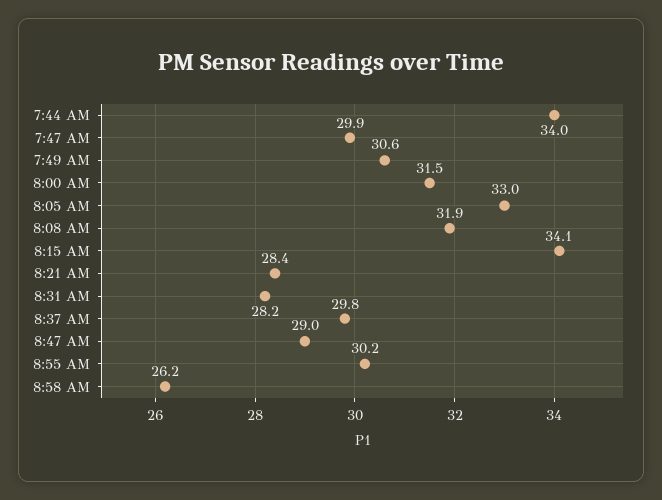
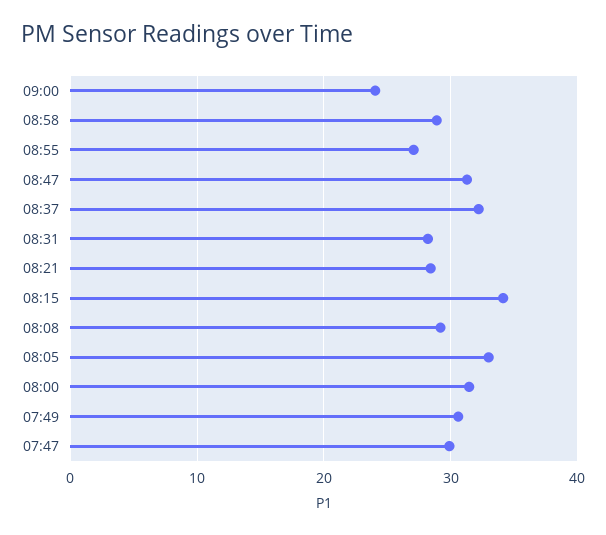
7:44 AM: 34 -> none
8:08 AM: 31.9 -> 29
8:37 AM: 29.8 -> 32
8:47 AM: 29 -> 31
8:55 AM: 30.2 -> 27
8:58 AM: 26.2 -> 29
09:00: none -> 24

